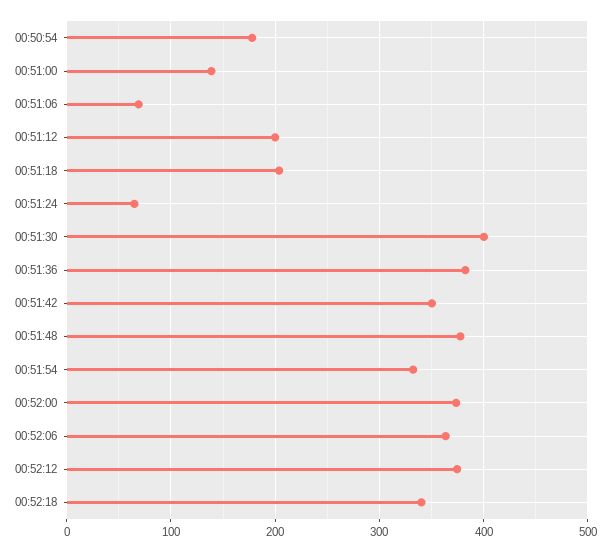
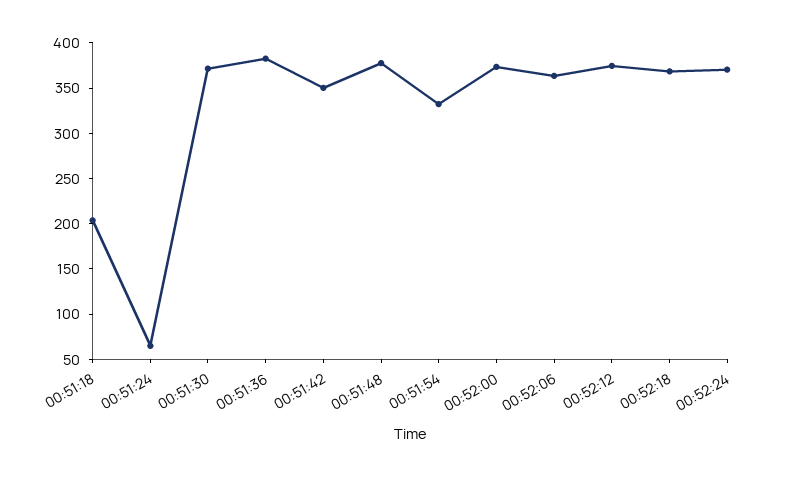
00:50:54: 180 -> none
00:51:00: 140 -> none
00:51:06: 70 -> none
00:51:12: 200 -> none
00:51:30: 400 -> 370
00:52:18: 340 -> 370
00:52:24: none -> 370

